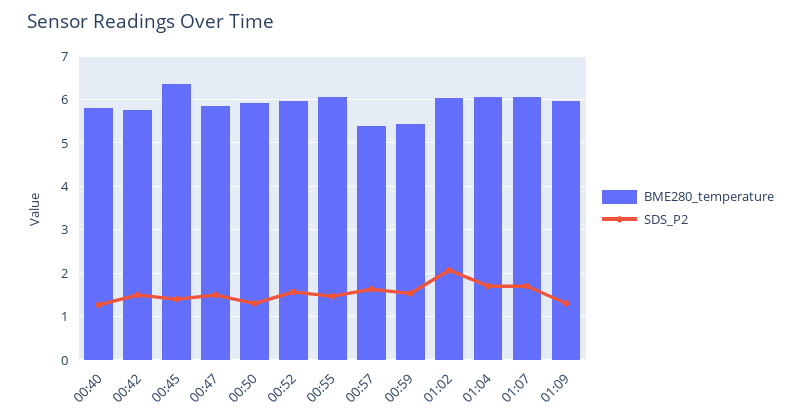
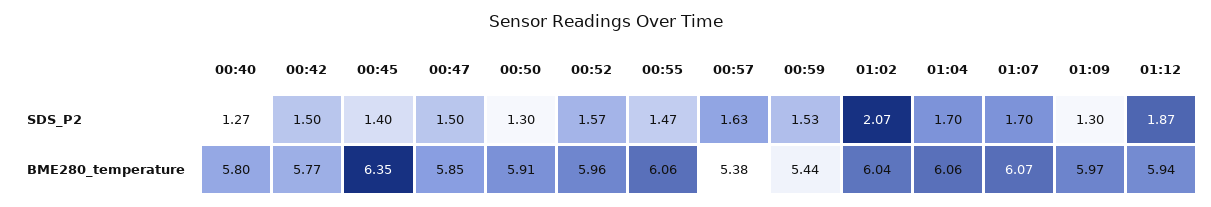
SDS_P2, 01:12: none -> 1.87
BME280_temperature, 01:12: none -> 5.94

